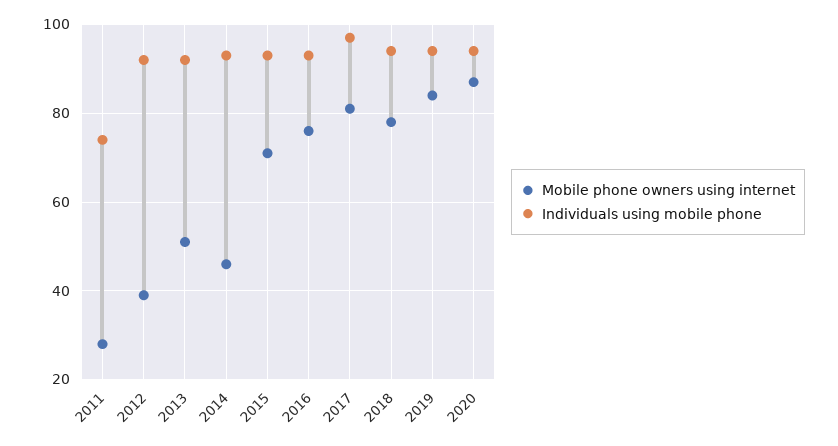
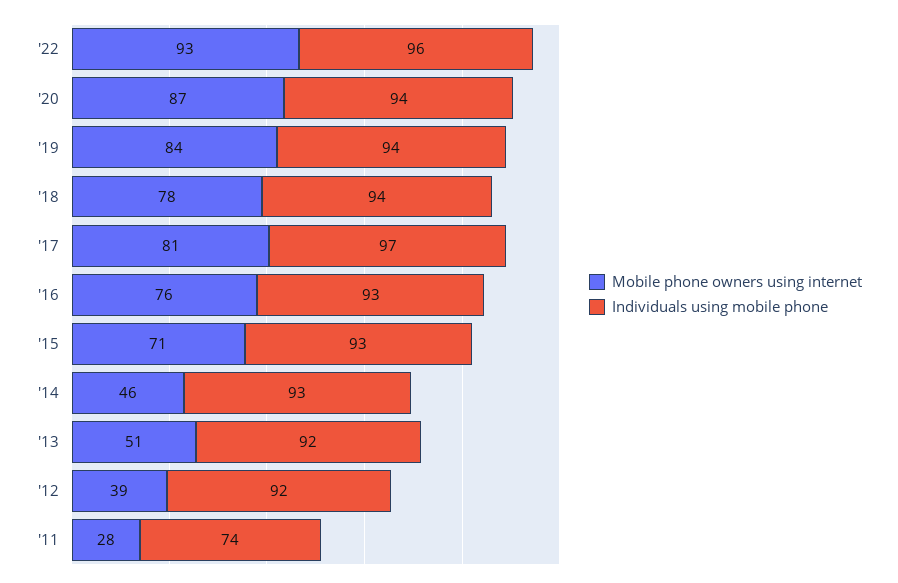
Mobile phone owners using internet, '22: none -> 93
Individuals using mobile phone, '22: none -> 96

